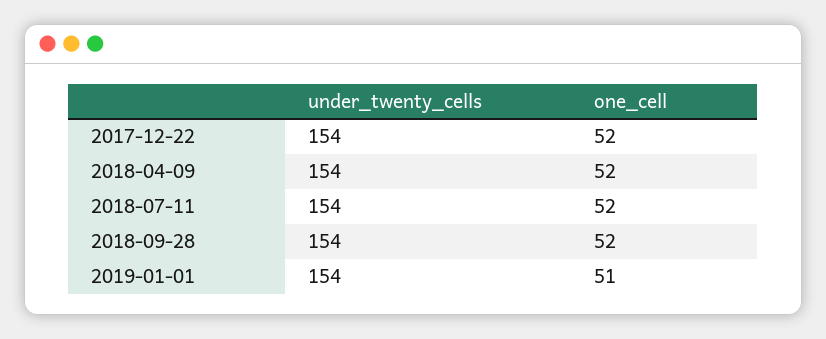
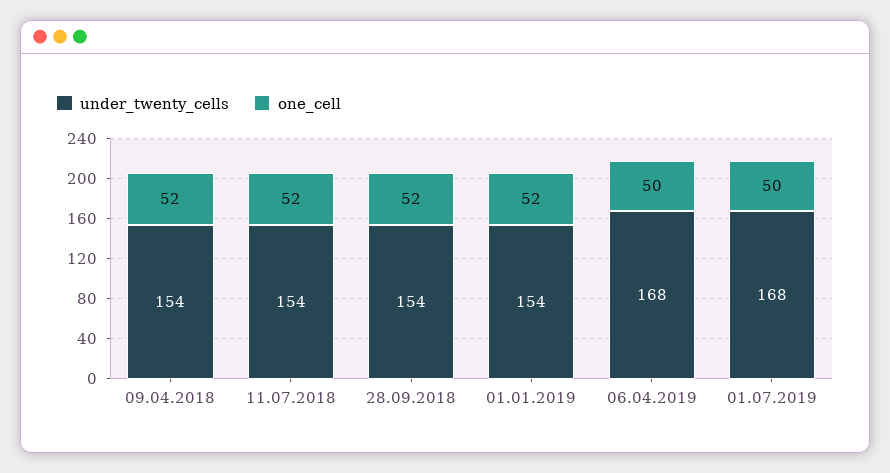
under_twenty_cells, 2017-12-22: 154 -> none
one_cell, 2017-12-22: 52 -> none
one_cell, 2019-01-01: 51 -> 52
under_twenty_cells, 06.04.2019: none -> 168
one_cell, 06.04.2019: none -> 50
under_twenty_cells, 01.07.2019: none -> 168
one_cell, 01.07.2019: none -> 50

